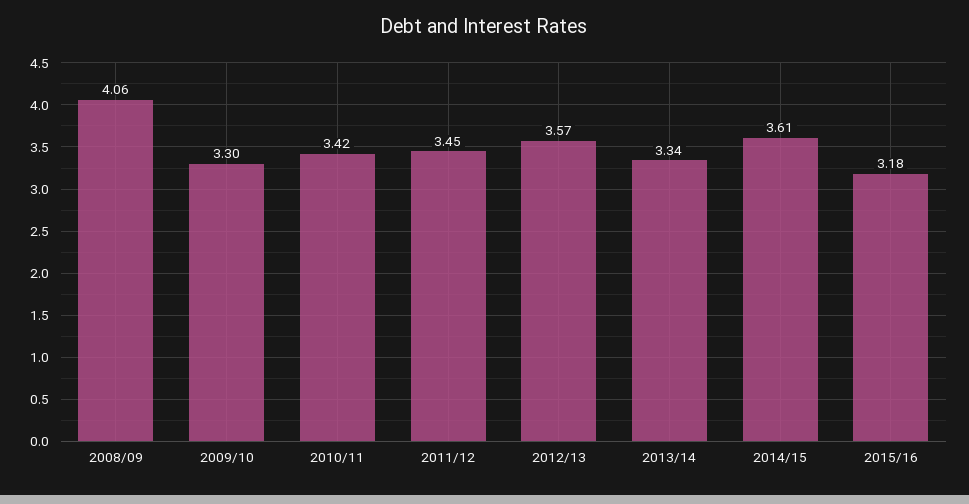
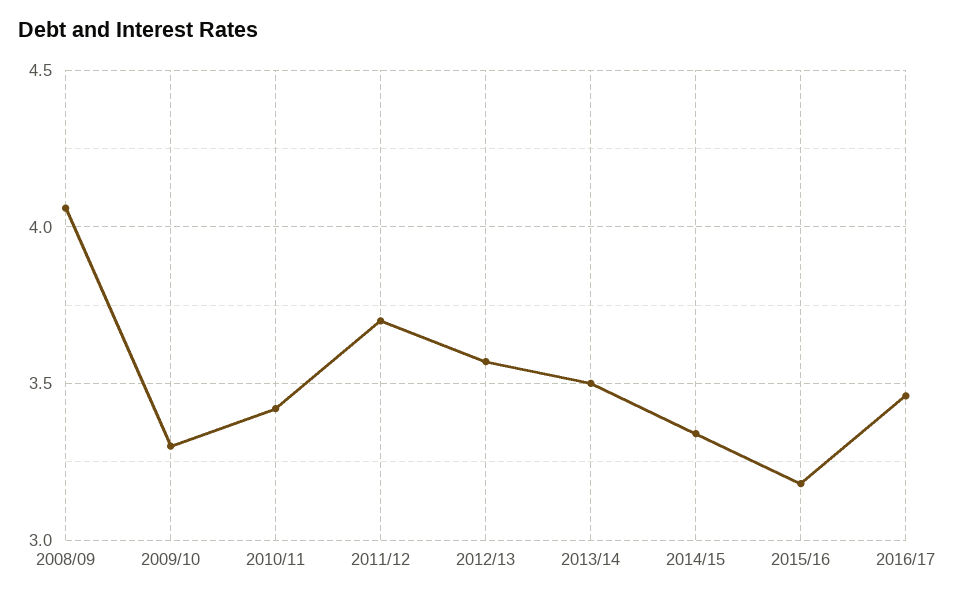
2011/12: 3.45 -> 3.7
2013/14: 3.34 -> 3.5
2014/15: 3.61 -> 3.35
2016/17: none -> 3.45

